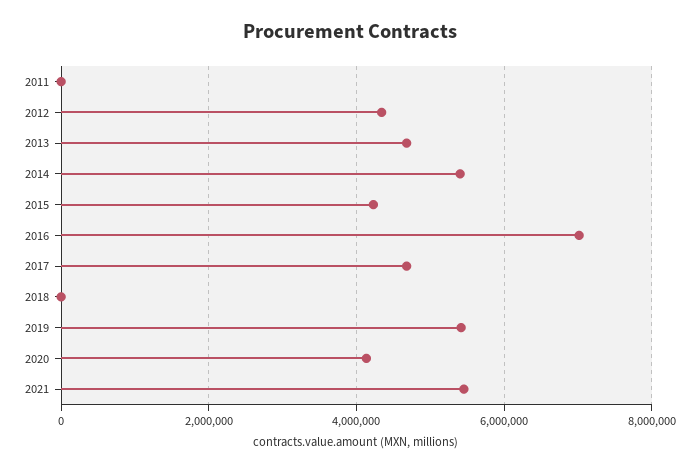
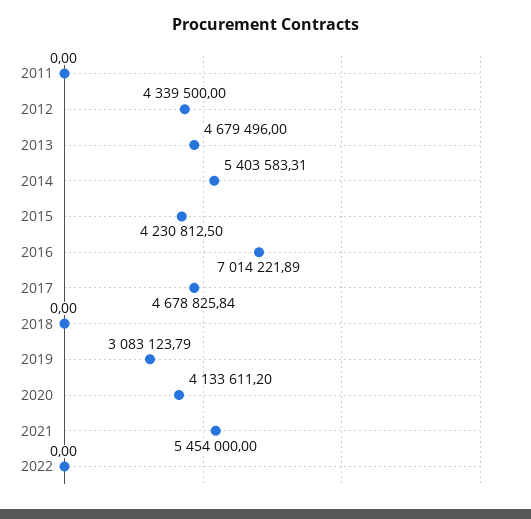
2019: 5400000 -> 3083123.79
2022: none -> 0

